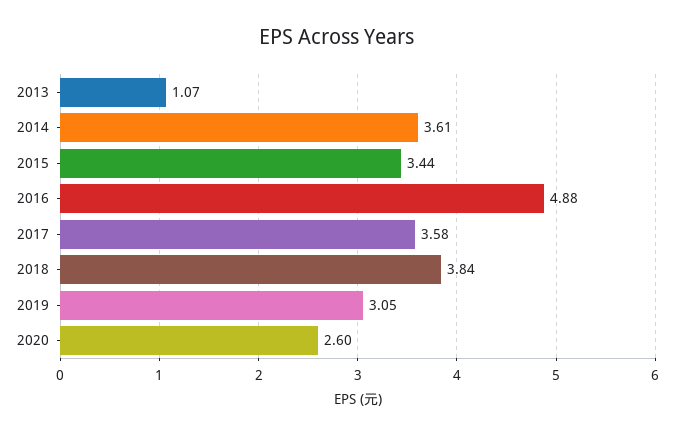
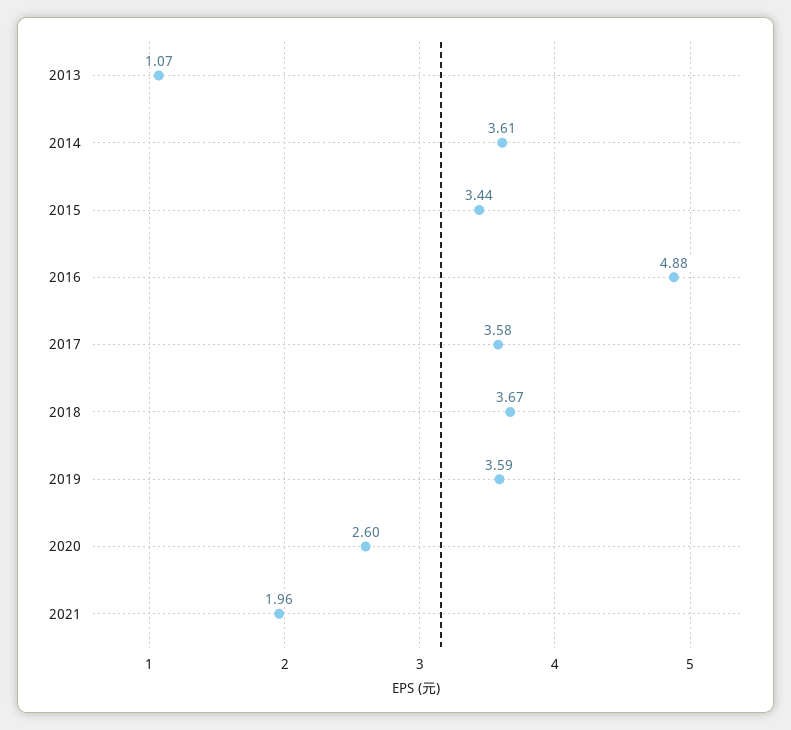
2018: 3.84 -> 3.67
2019: 3.05 -> 3.59
2021: none -> 1.96

